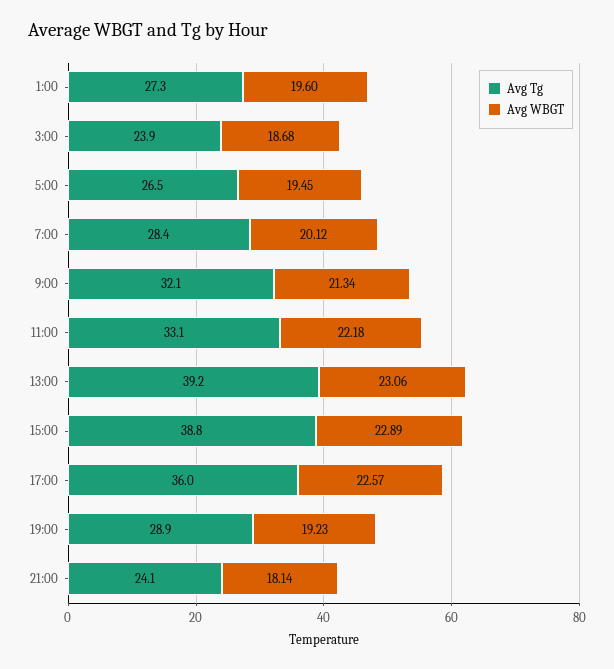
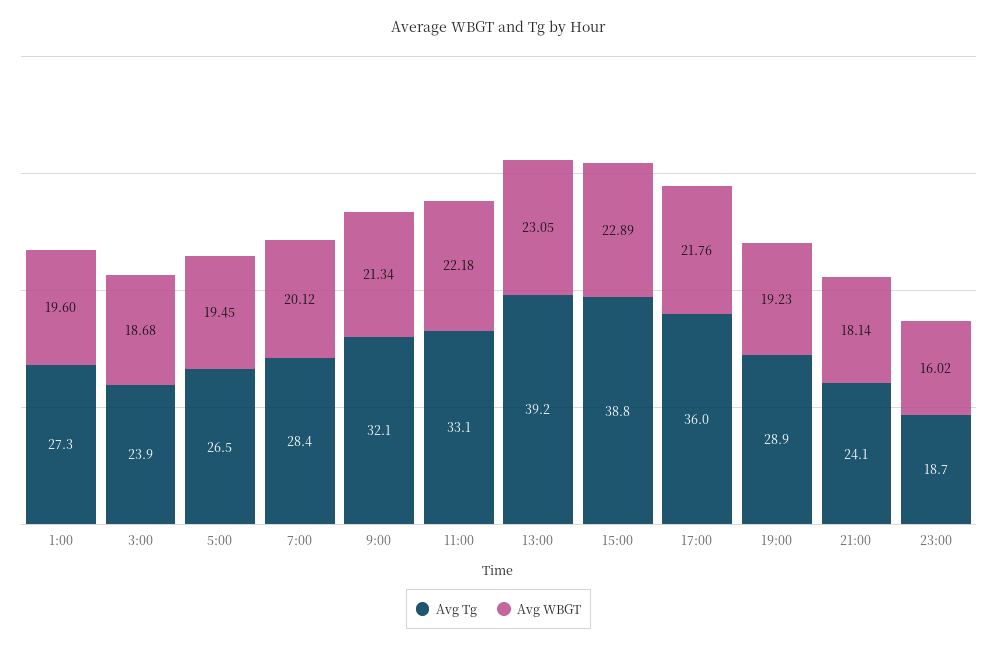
Avg WBGT, 13:00: 23.06 -> 23.05
Avg WBGT, 17:00: 22.57 -> 21.76
Avg Tg, 23:00: none -> 18.7
Avg WBGT, 23:00: none -> 16.02

